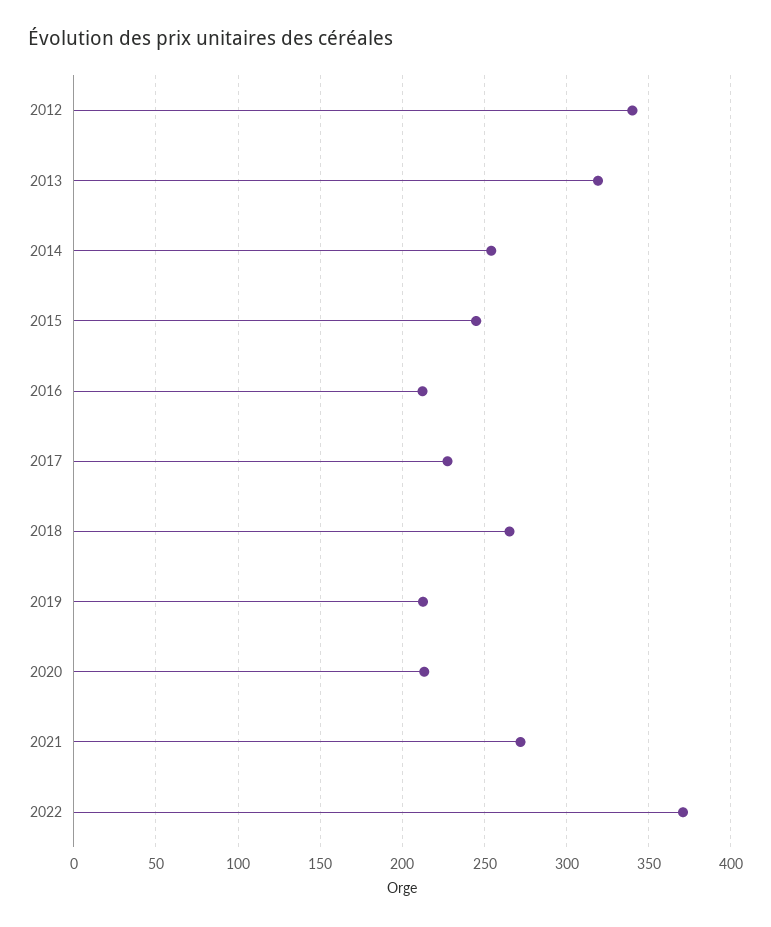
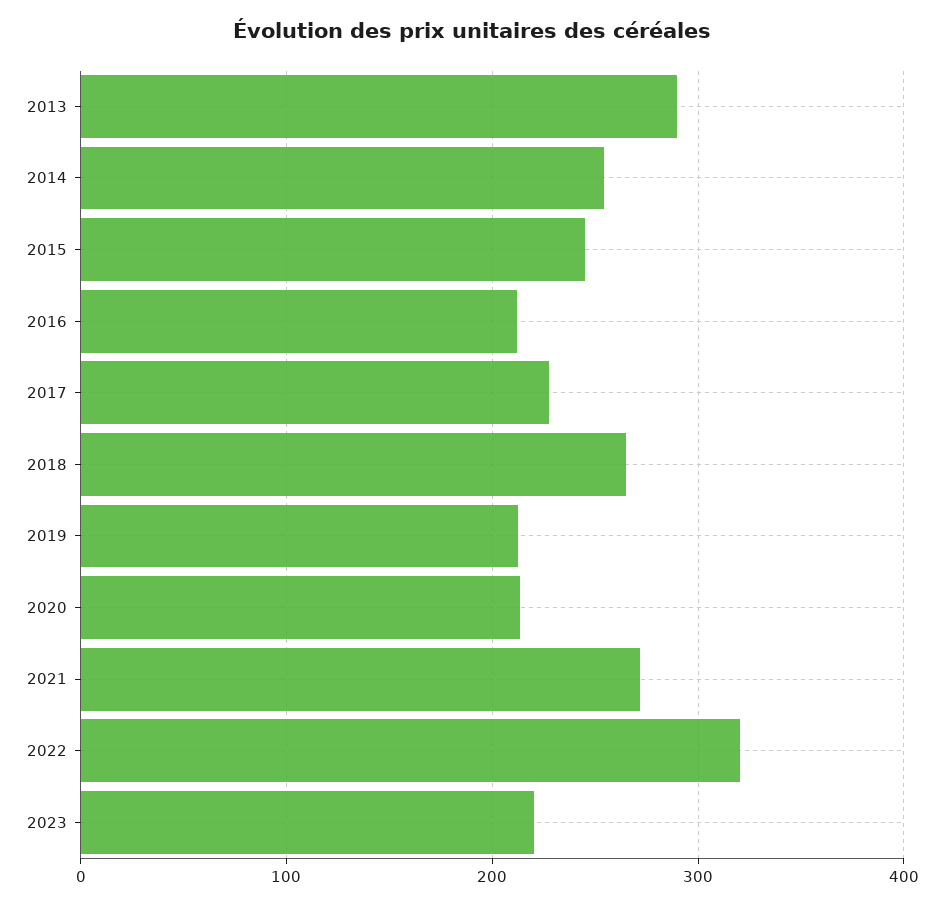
2012: 340 -> none
2013: 320 -> 290
2022: 370 -> 320
2023: none -> 220

